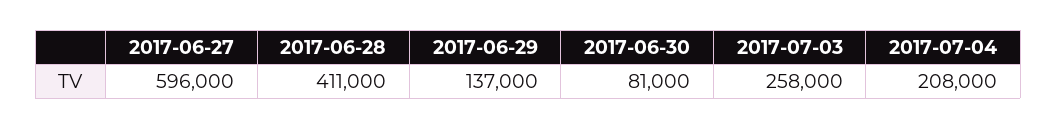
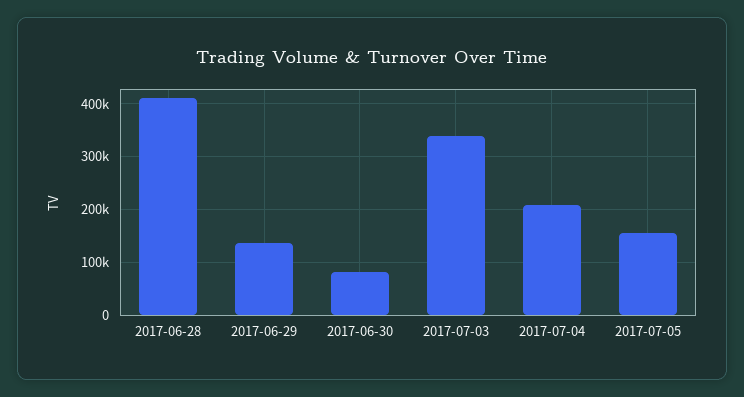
2017-06-27: 596000 -> none
2017-07-03: 258000 -> 340000
2017-07-05: none -> 160000

